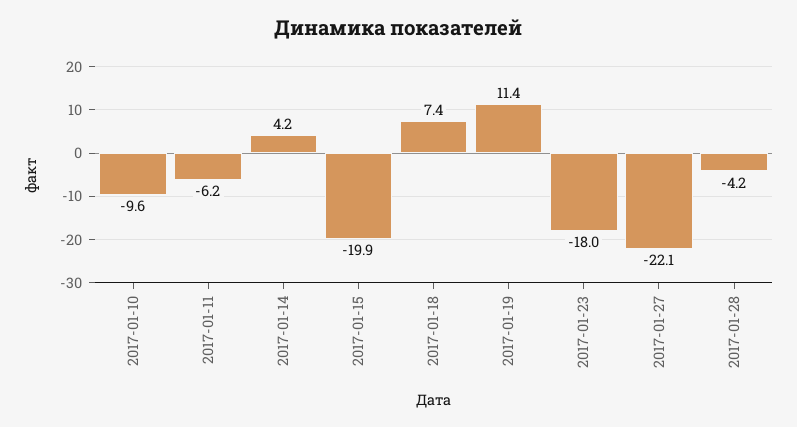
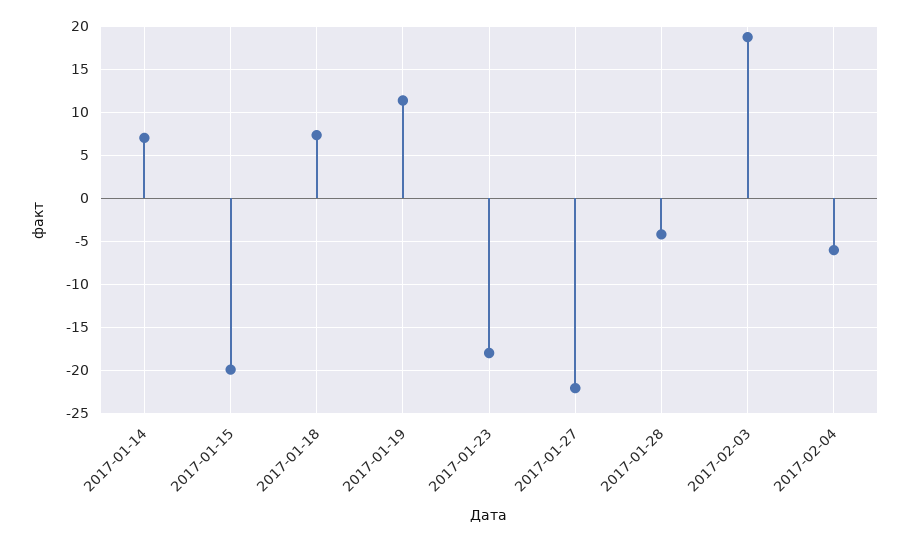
2017-01-10: -9.6 -> none
2017-01-11: -6.2 -> none
2017-01-14: 4.2 -> 7
2017-02-03: none -> 19
2017-02-04: none -> -6

